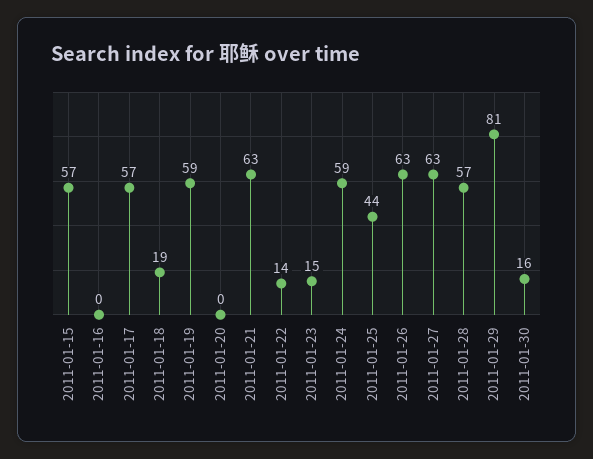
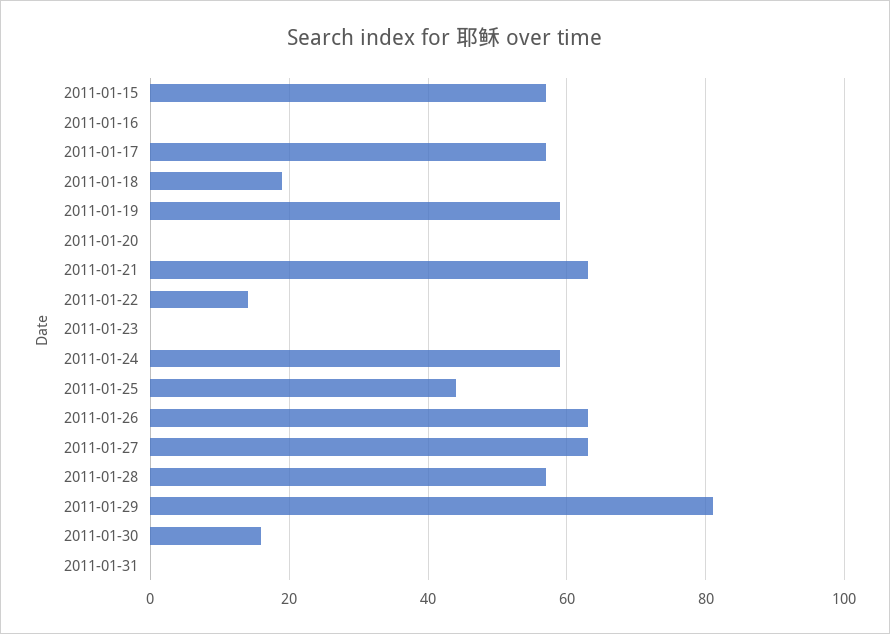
2011-01-23: 15 -> 0
2011-01-31: none -> 0

